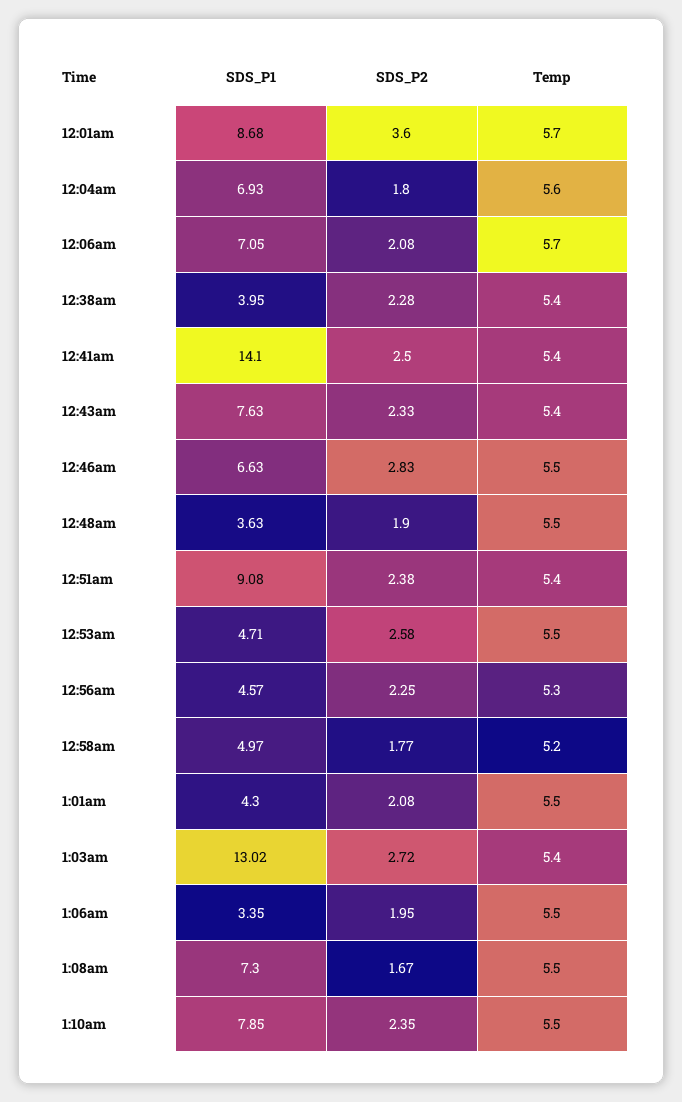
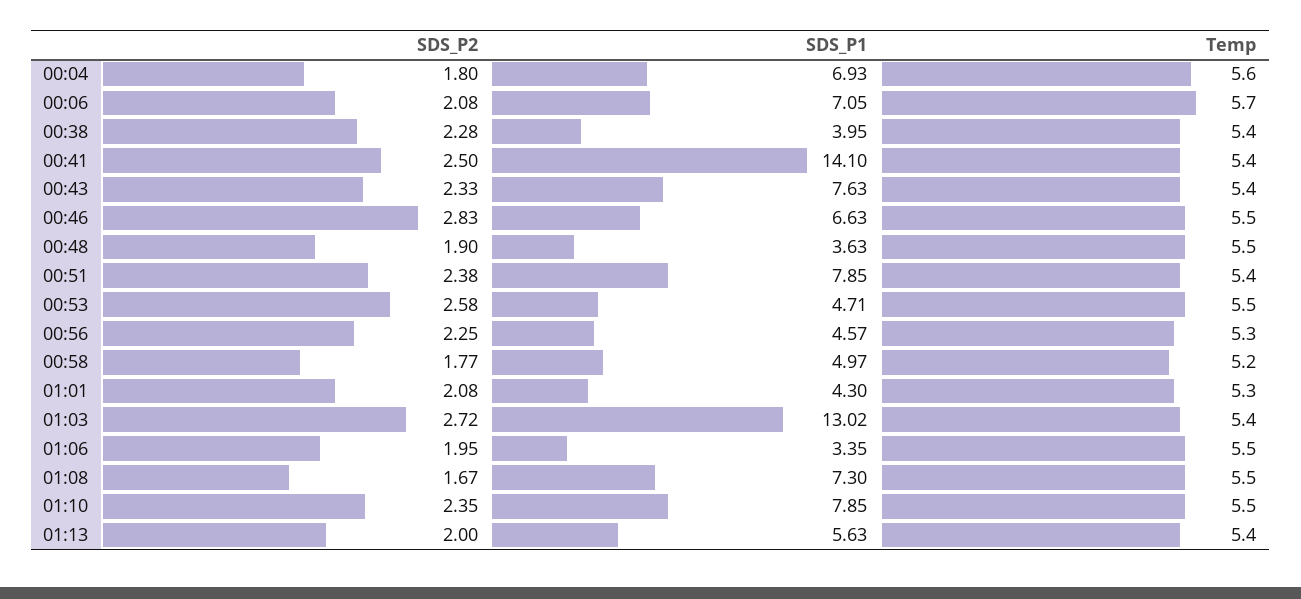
SDS_P1, 12:01am: 8.68 -> none
SDS_P2, 12:01am: 3.6 -> none
Temp, 12:01am: 5.7 -> none
SDS_P1, 12:51am: 9.08 -> 7.85
Temp, 1:01am: 5.5 -> 5.3
SDS_P2, 01:13: none -> 2
SDS_P1, 01:13: none -> 5.63
Temp, 01:13: none -> 5.4

